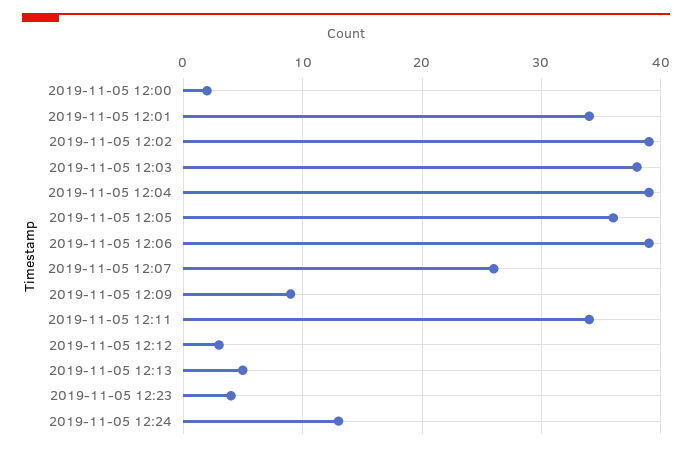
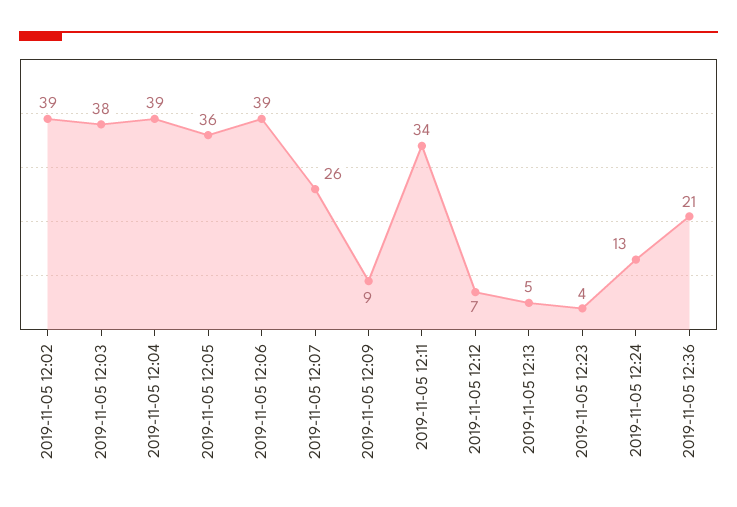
2019-11-05 12:00: 2 -> none
2019-11-05 12:01: 34 -> none
2019-11-05 12:12: 3 -> 7
2019-11-05 12:36: none -> 21

